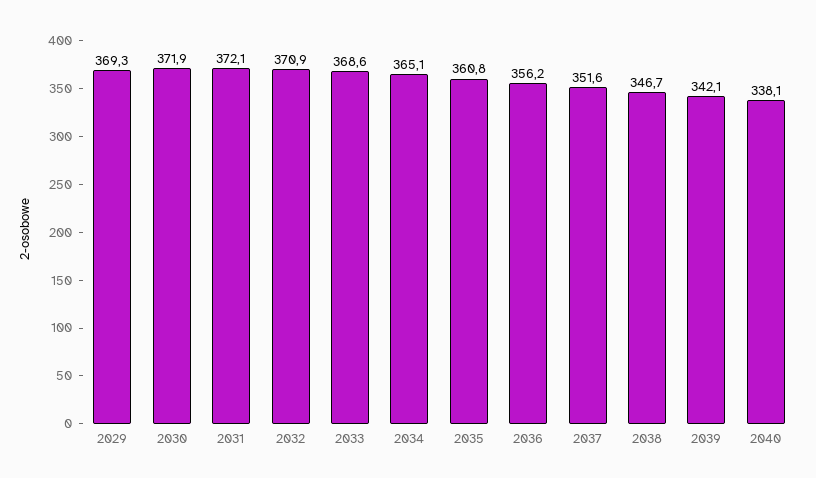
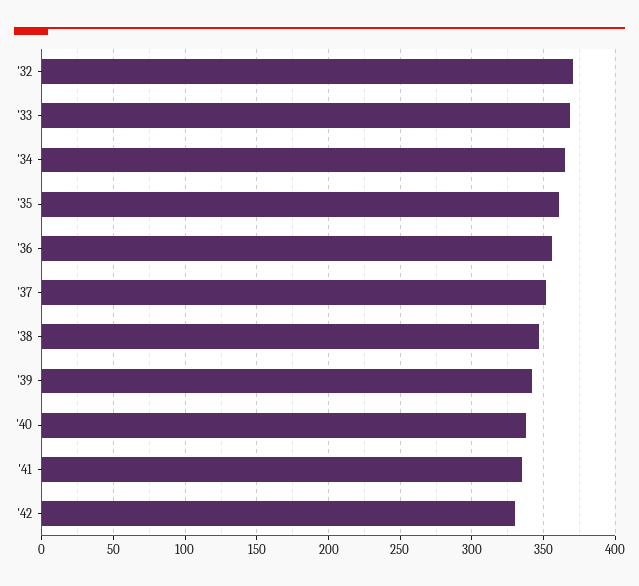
2029: 369.3 -> none
2030: 371.9 -> none
2031: 372.1 -> none
'41: none -> 335
'42: none -> 330

